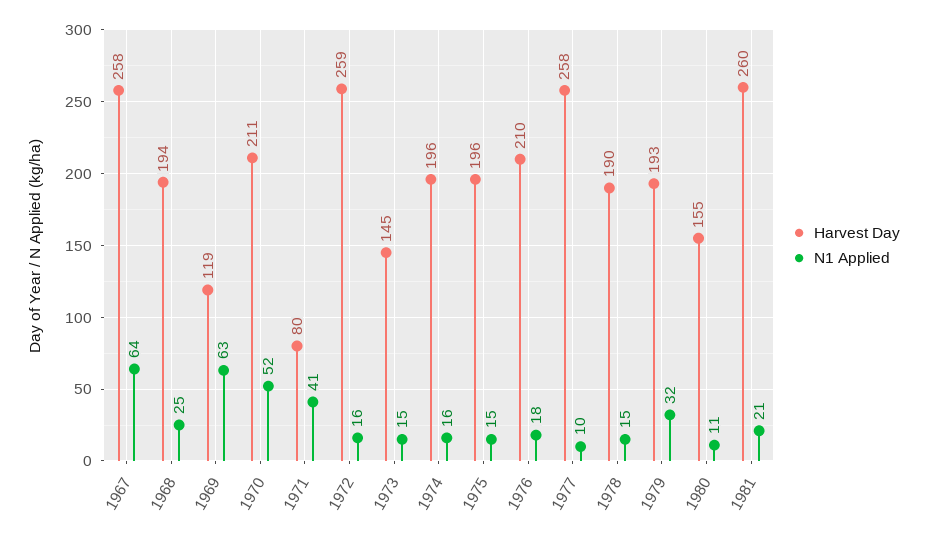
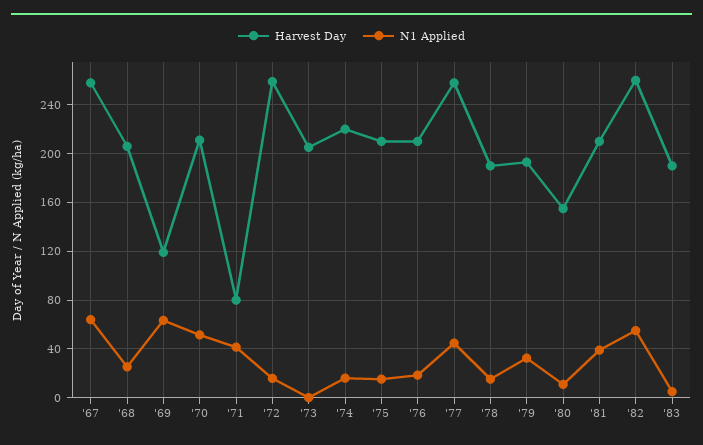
Harvest Day, 1968: 194 -> 205
Harvest Day, 1973: 145 -> 205
N1 Applied, 1973: 15 -> 0
Harvest Day, 1974: 196 -> 220
Harvest Day, 1975: 196 -> 210
N1 Applied, 1977: 10 -> 45
Harvest Day, 1981: 260 -> 210
N1 Applied, 1981: 21 -> 40
Harvest Day, '82: none -> 260
N1 Applied, '82: none -> 55
Harvest Day, '83: none -> 190
N1 Applied, '83: none -> 5

